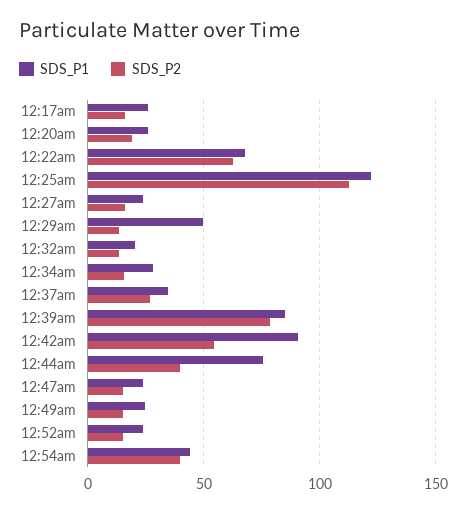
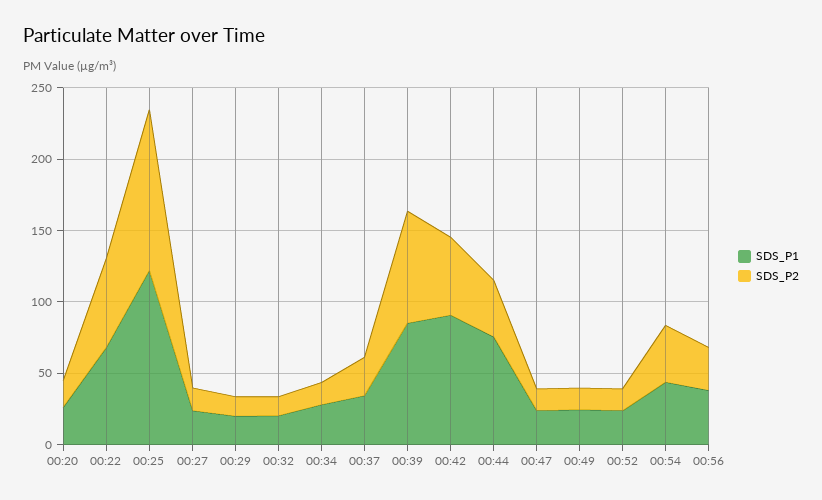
SDS_P1, 12:17am: 25 -> none
SDS_P2, 12:17am: 15 -> none
SDS_P1, 12:29am: 50 -> 20
SDS_P1, 00:56: none -> 40
SDS_P2, 00:56: none -> 30

